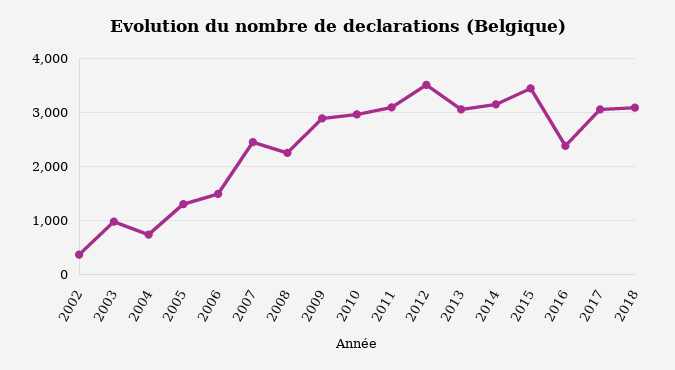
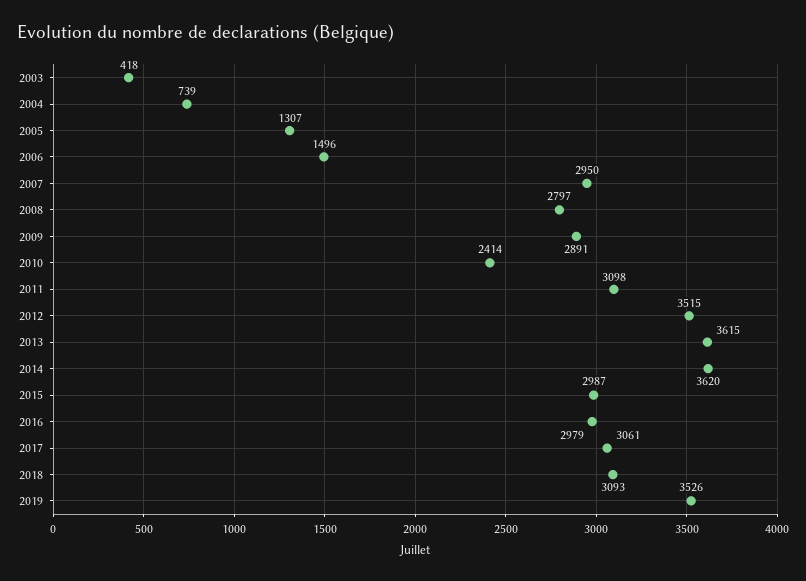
2002: 400 -> none
2003: 1000 -> 418
2007: 2400 -> 2950
2008: 2200 -> 2797
2010: 3000 -> 2414
2013: 3000 -> 3615
2014: 3200 -> 3620
2015: 3400 -> 2987
2016: 2400 -> 2979
2019: none -> 3526

